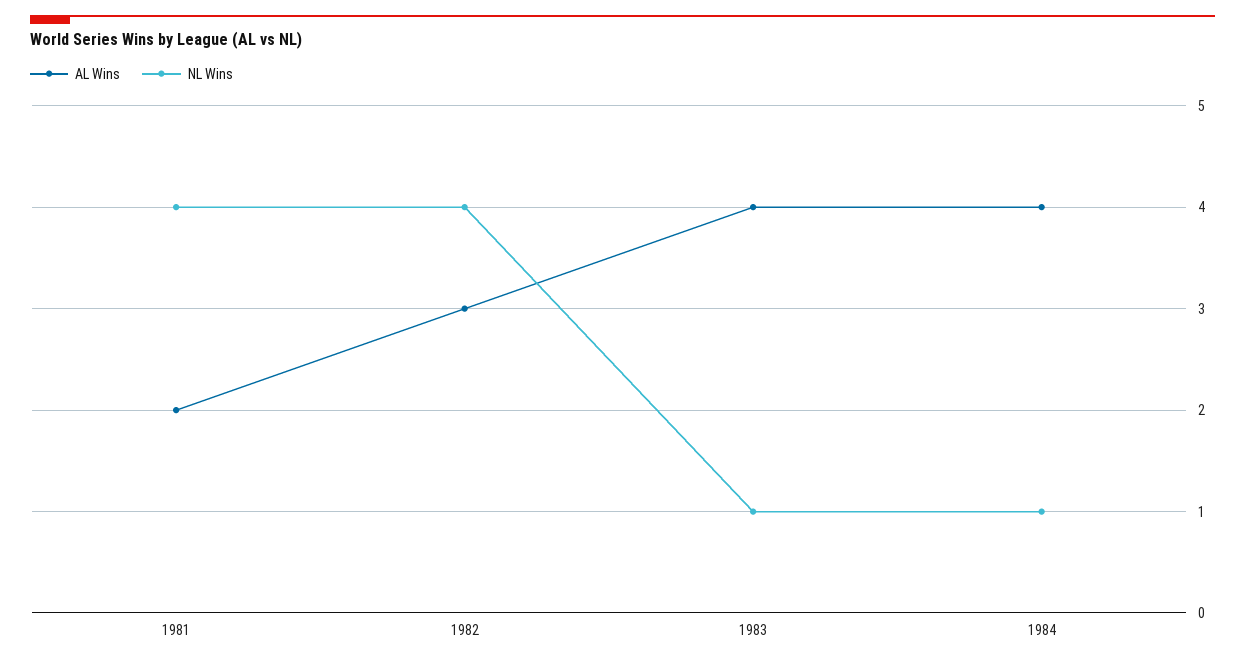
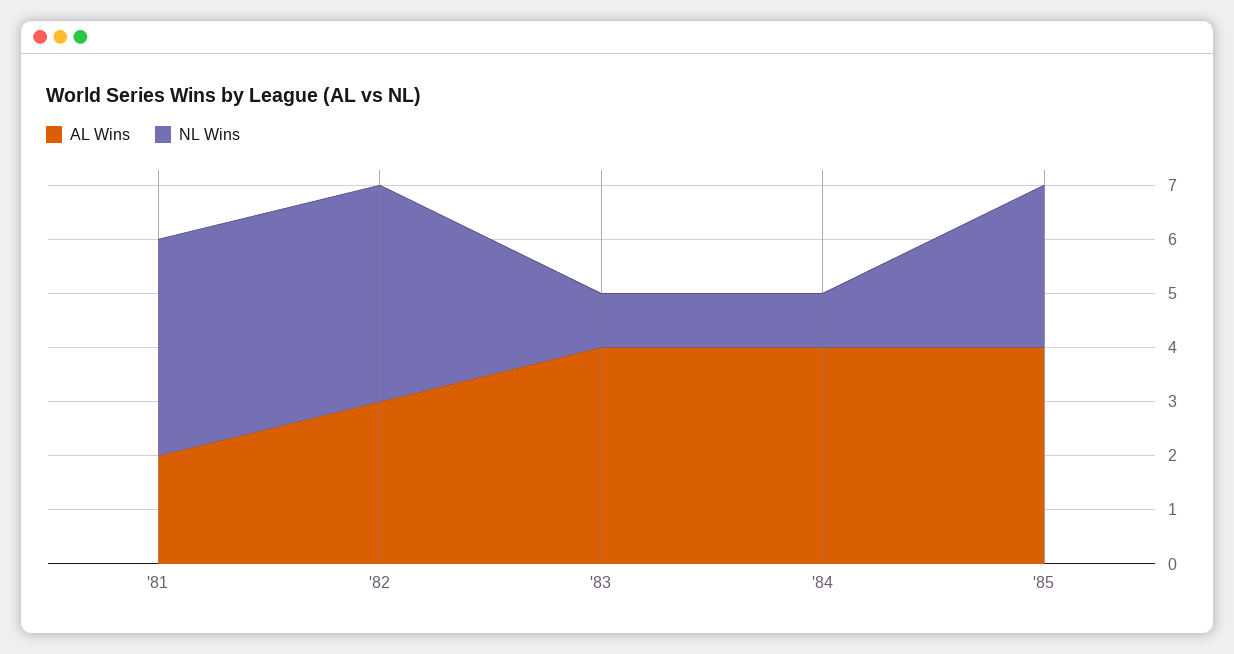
AL Wins, '85: none -> 4
NL Wins, '85: none -> 3

